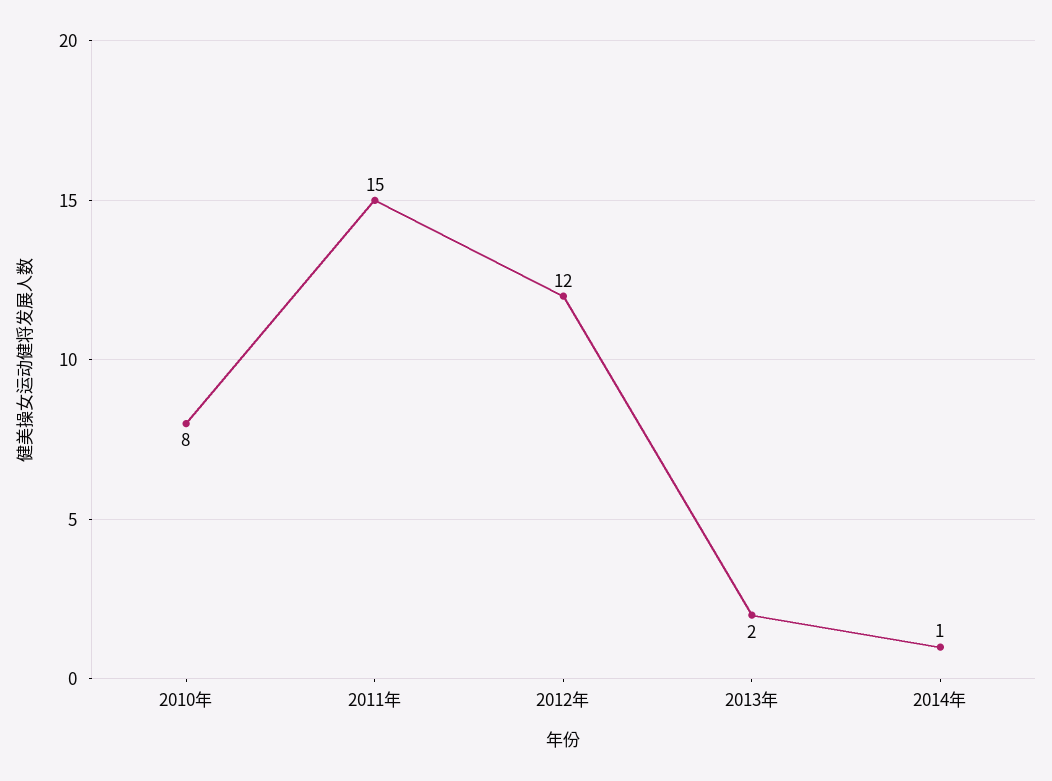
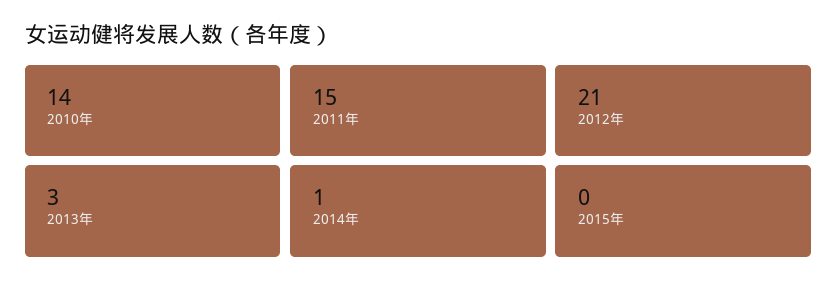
2010年: 8 -> 14
2012年: 12 -> 21
2013年: 2 -> 3
2015年: none -> 0

